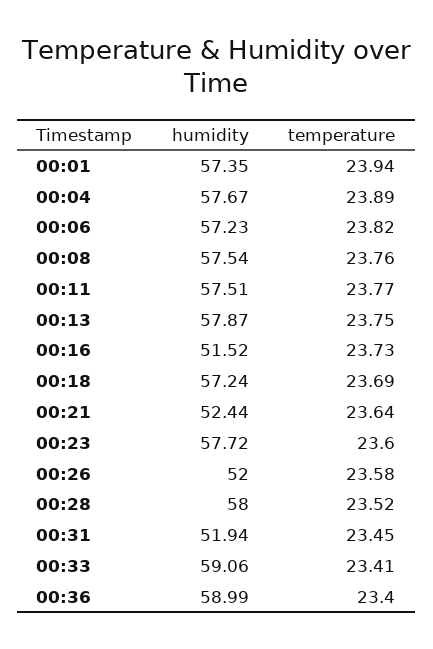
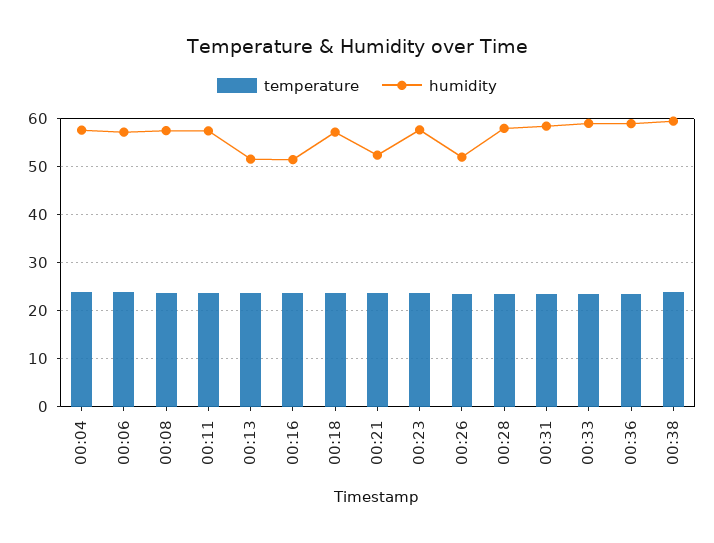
humidity, 00:01: 57.35 -> none
temperature, 00:01: 23.94 -> none
humidity, 00:13: 57.87 -> 52
humidity, 00:31: 51.94 -> 58
temperature, 00:38: none -> 24
humidity, 00:38: none -> 60

